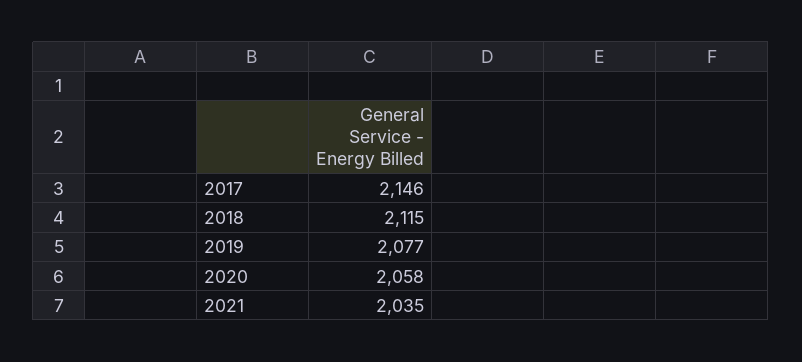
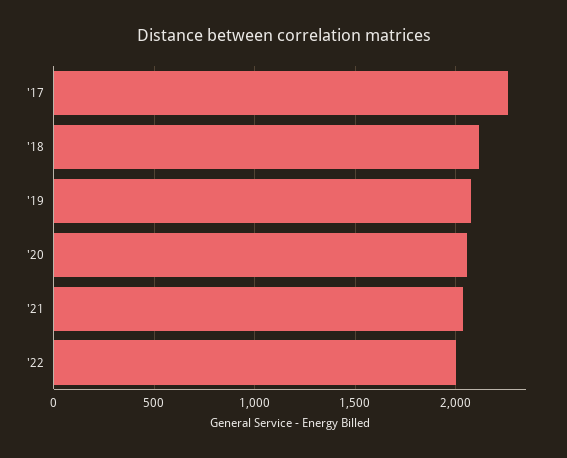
2017: 2146 -> 2250
'22: none -> 2000

